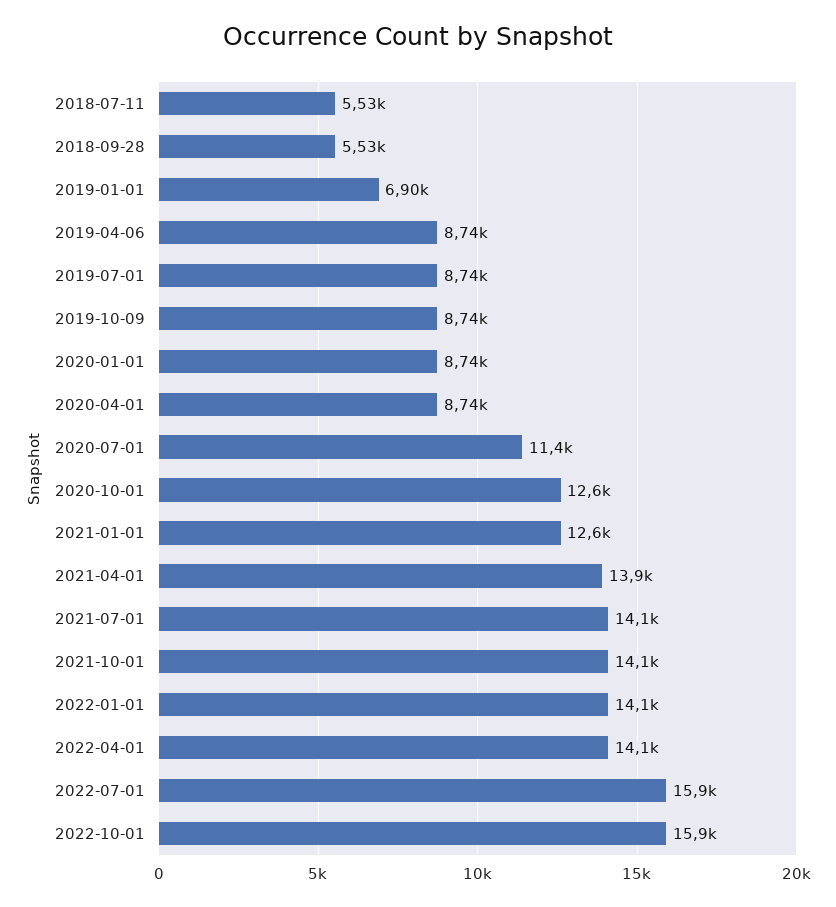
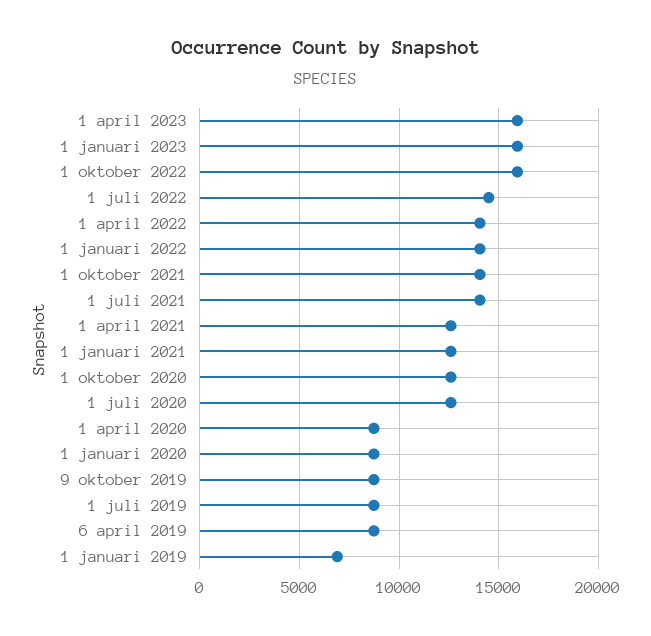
2018-07-11: 5530 -> none
2018-09-28: 5530 -> none
2020-07-01: 11400 -> 12500
2021-04-01: 13900 -> 12500
2022-07-01: 15900 -> 14500
1 april 2023: none -> 16000
1 januari 2023: none -> 16000

